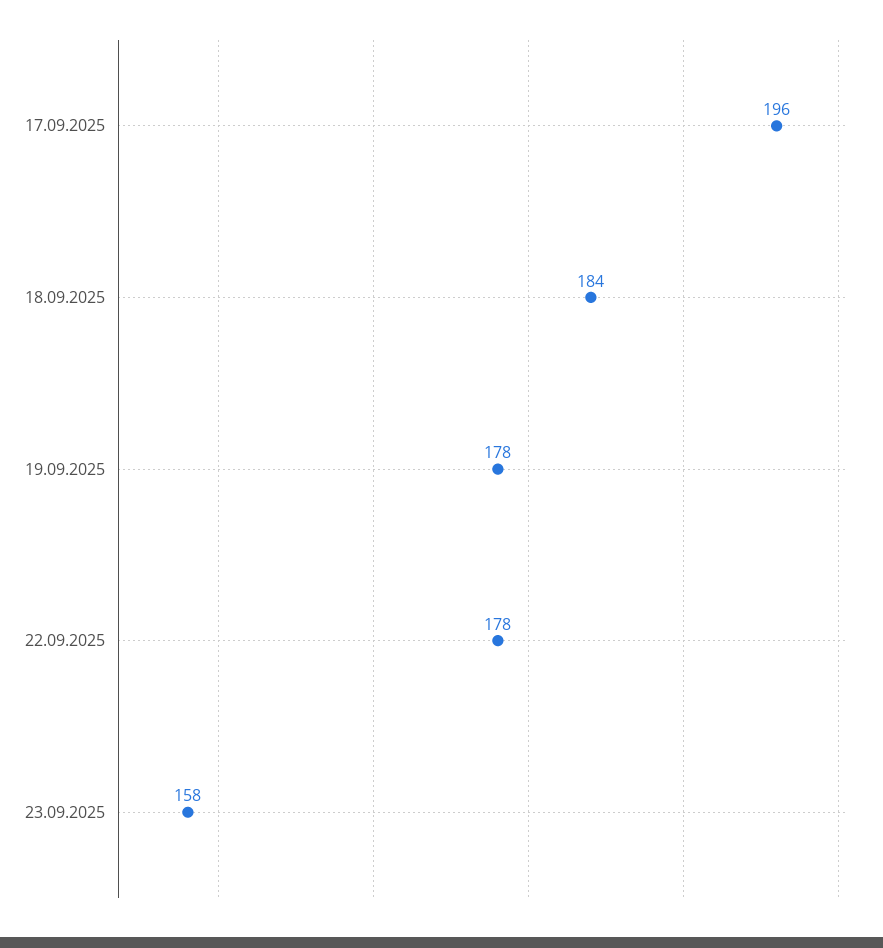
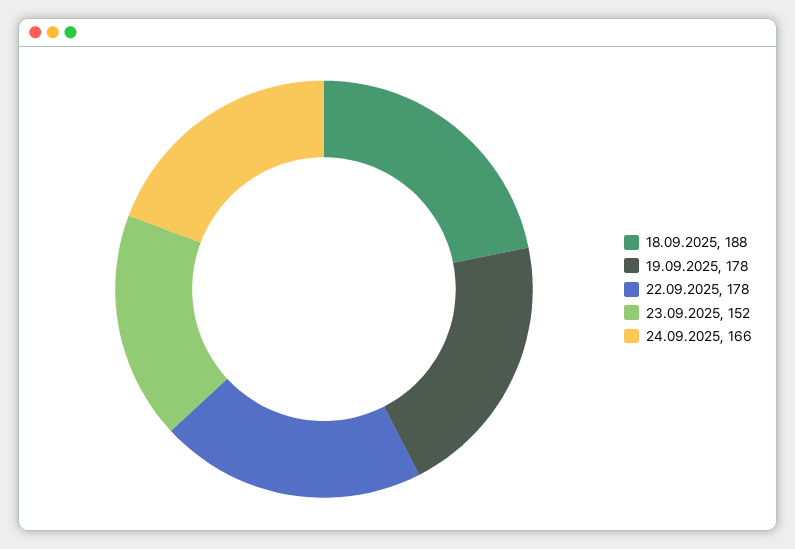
17.09.2025: 196 -> none
18.09.2025: 184 -> 188
23.09.2025: 158 -> 152
24.09.2025: none -> 166

